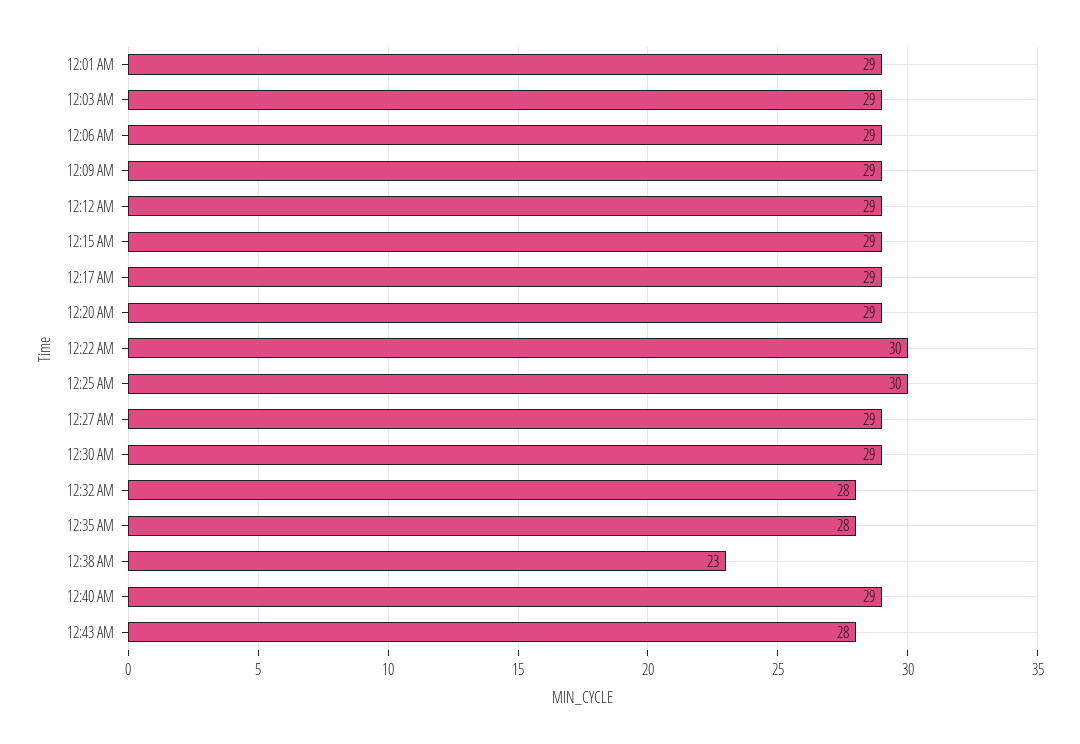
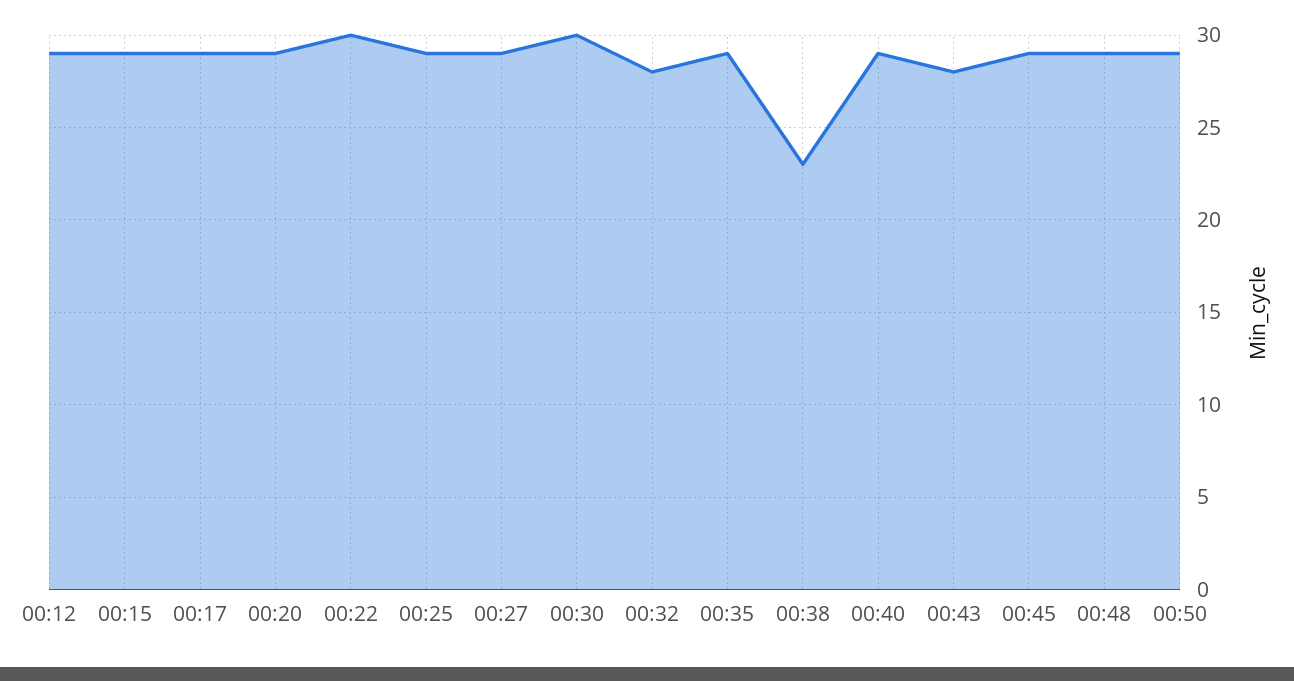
12:01 AM: 29 -> none
12:03 AM: 29 -> none
12:06 AM: 29 -> none
12:09 AM: 29 -> none
12:25 AM: 30 -> 29
12:30 AM: 29 -> 30
12:35 AM: 28 -> 29
00:45: none -> 29
00:48: none -> 29
00:50: none -> 29

